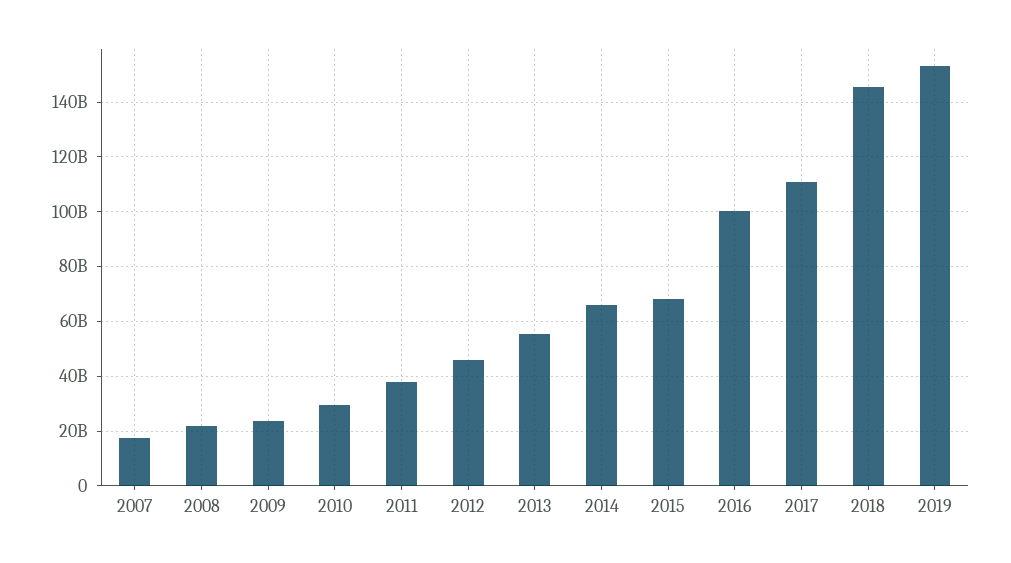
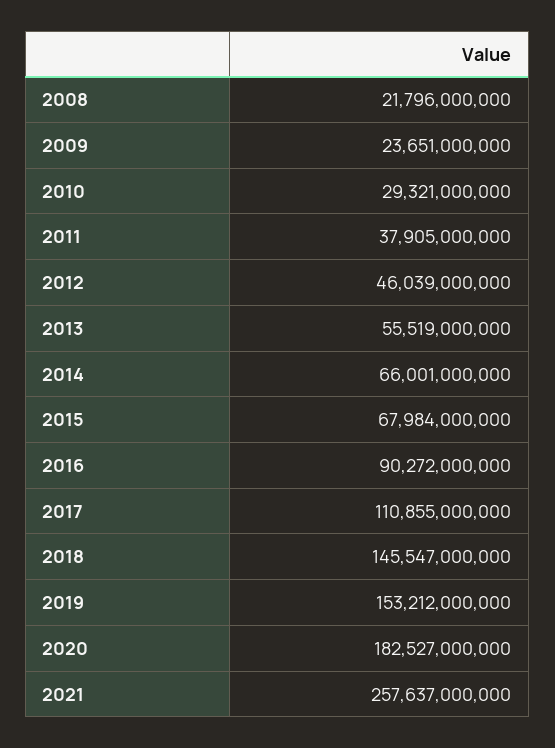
2007: 17500000000 -> none
2016: 100000000000 -> 90272000000
2020: none -> 182527000000
2021: none -> 257637000000

